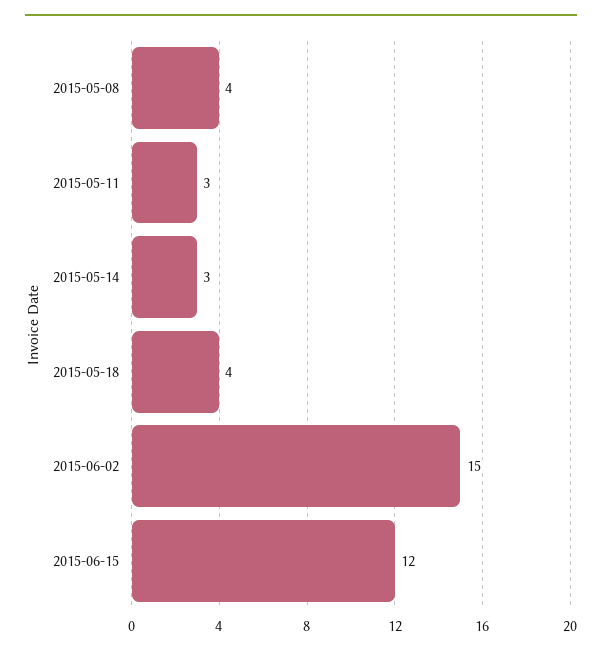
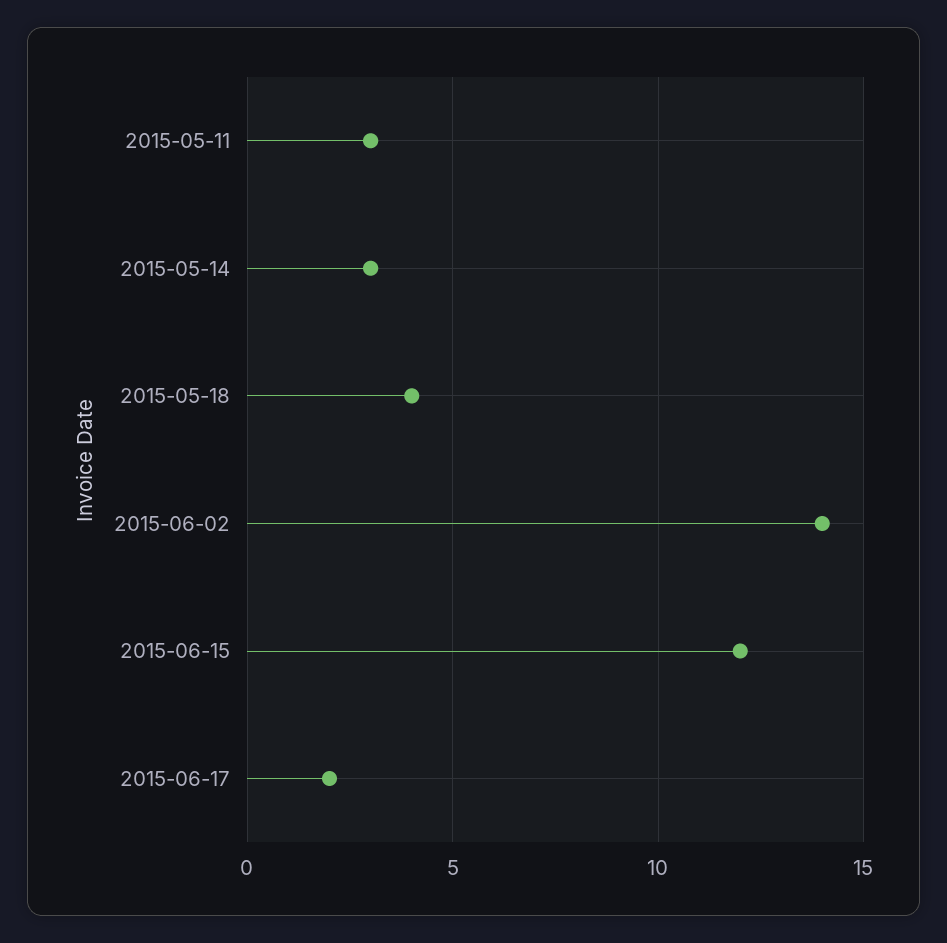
2015-05-08: 4 -> none
2015-06-02: 15 -> 14
2015-06-17: none -> 2

